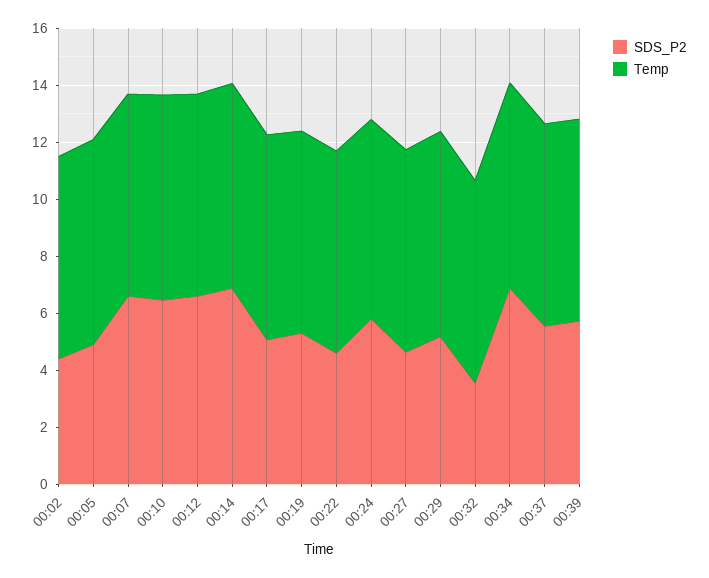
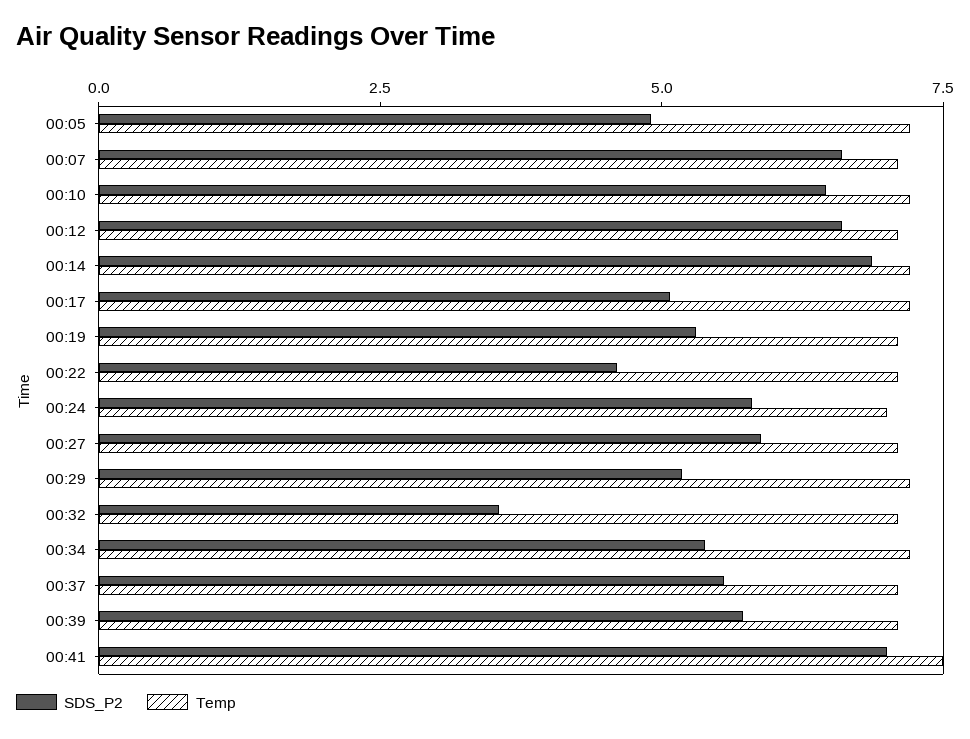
SDS_P2, 00:02: 4.5 -> none
Temp, 00:02: 7 -> none
SDS_P2, 00:27: 4.5 -> 6
SDS_P2, 00:34: 7 -> 5.5
SDS_P2, 00:41: none -> 7
Temp, 00:41: none -> 7.5

